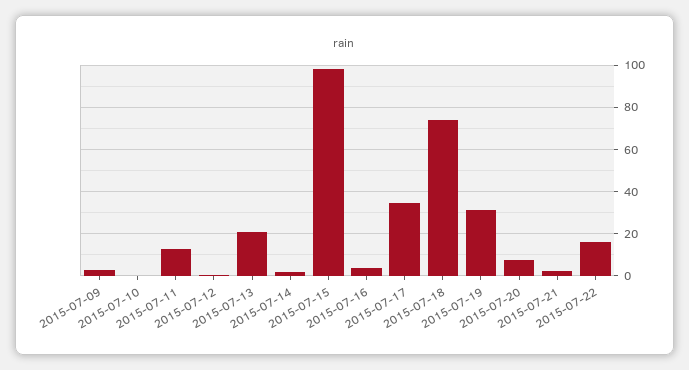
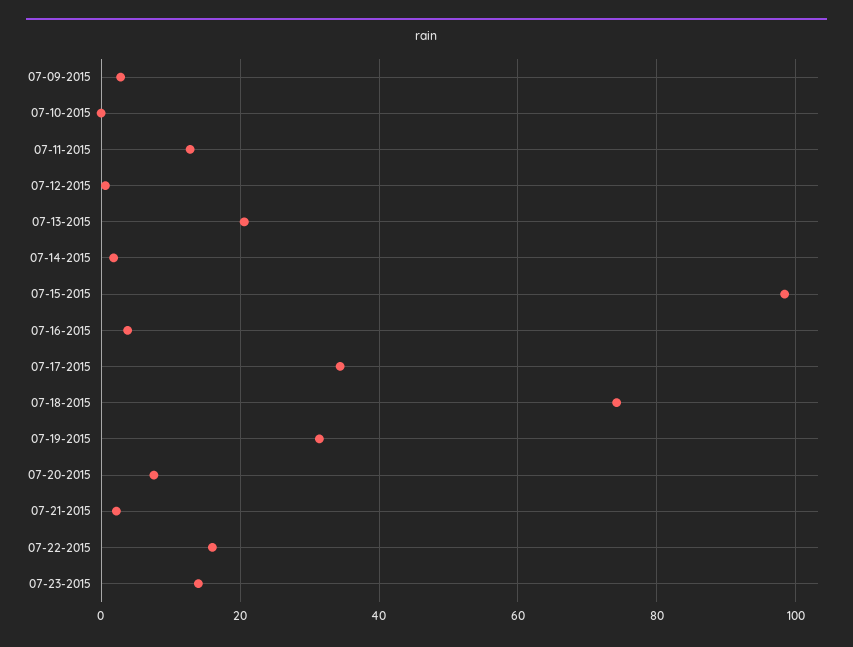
07-23-2015: none -> 14

